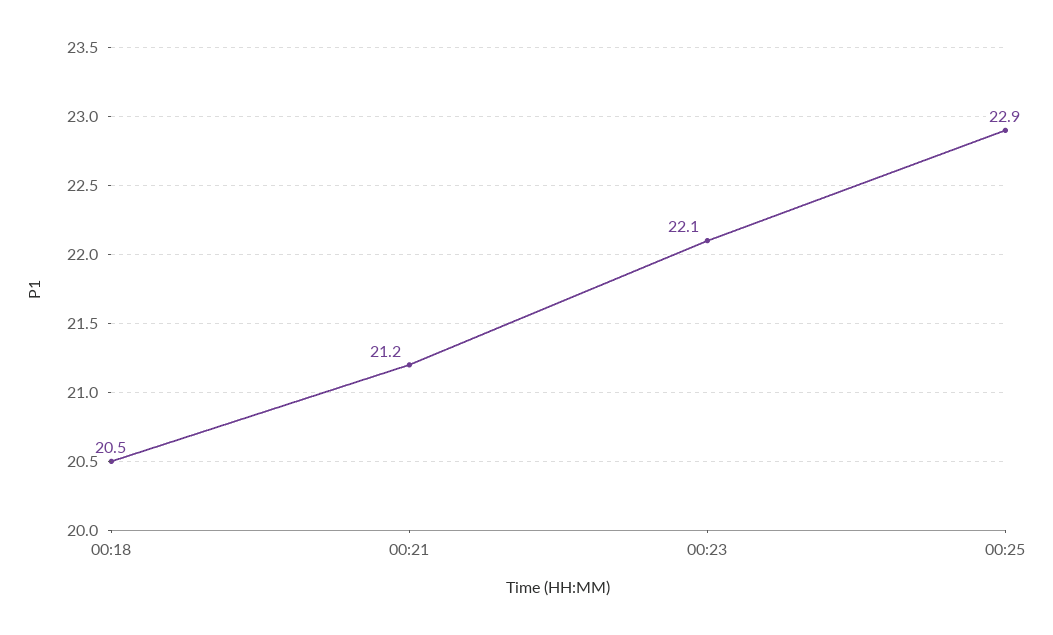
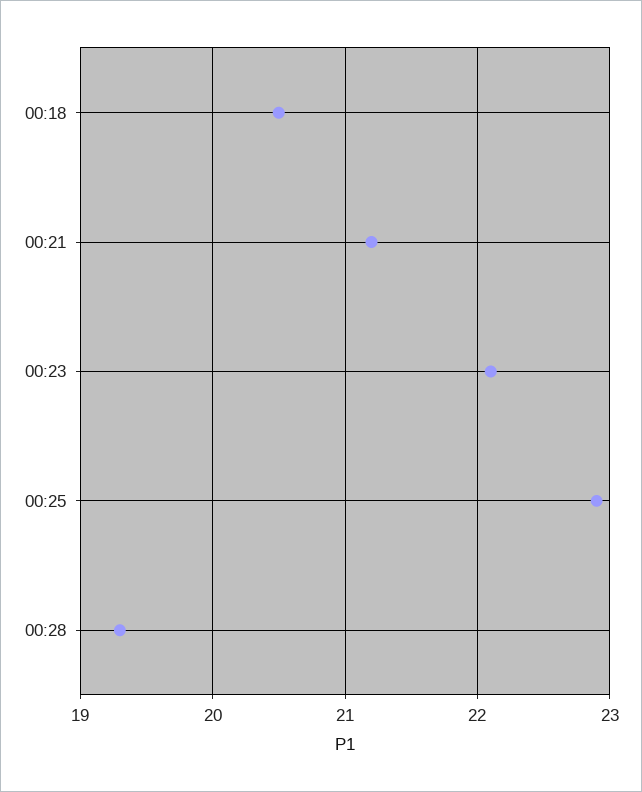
00:28: none -> 19.3

